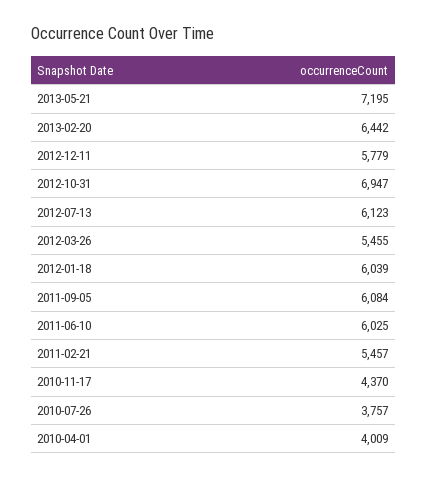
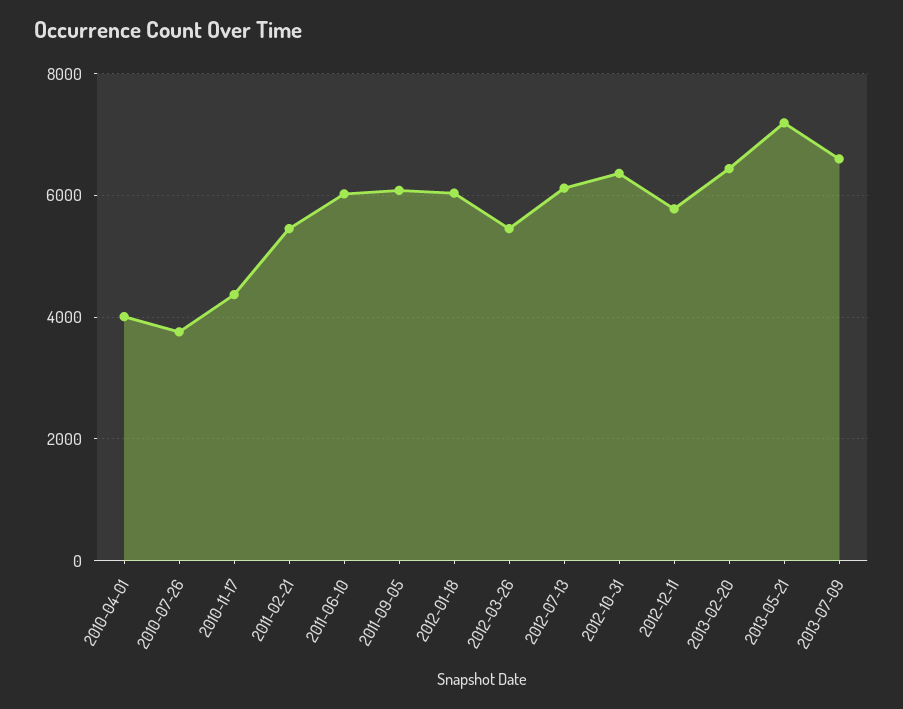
2012-10-31: 6947 -> 6400
2013-07-09: none -> 6600

